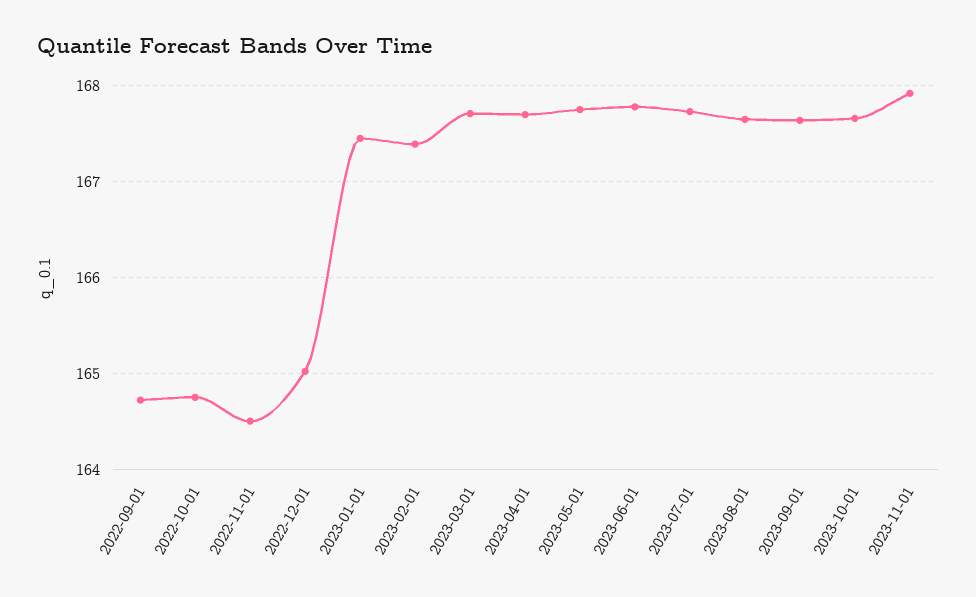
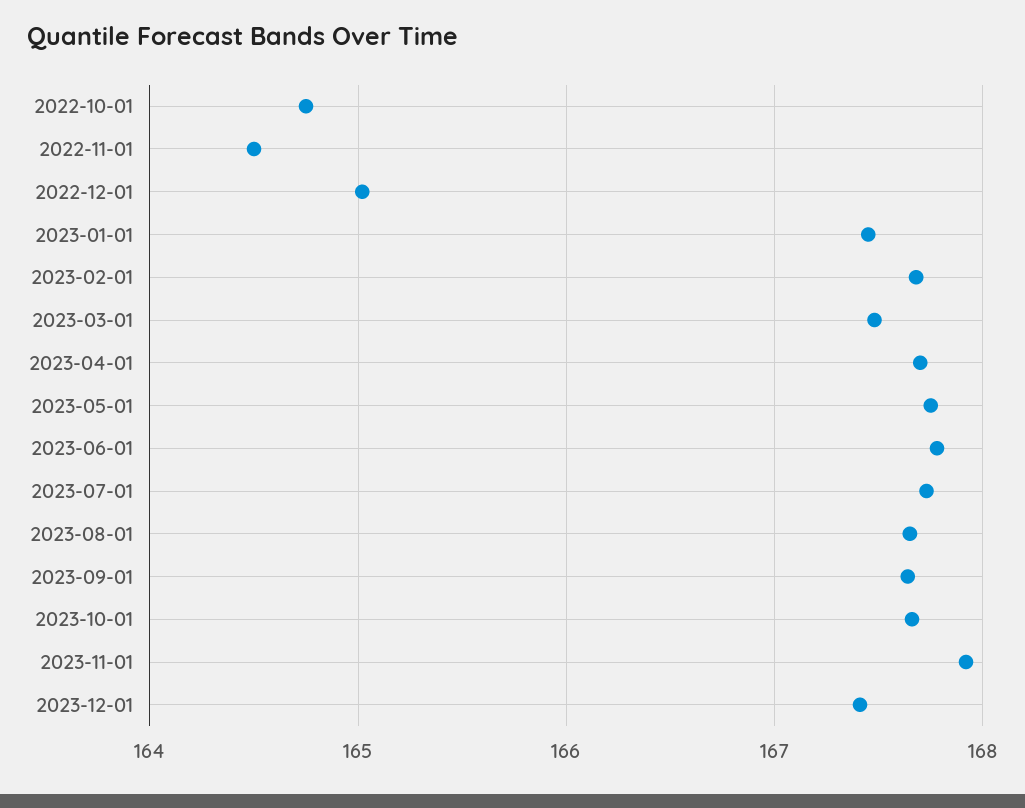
2022-09-01: 164.7 -> none
2023-02-01: 167.4 -> 167.7
2023-03-01: 167.7 -> 167.5
2023-12-01: none -> 167.4

